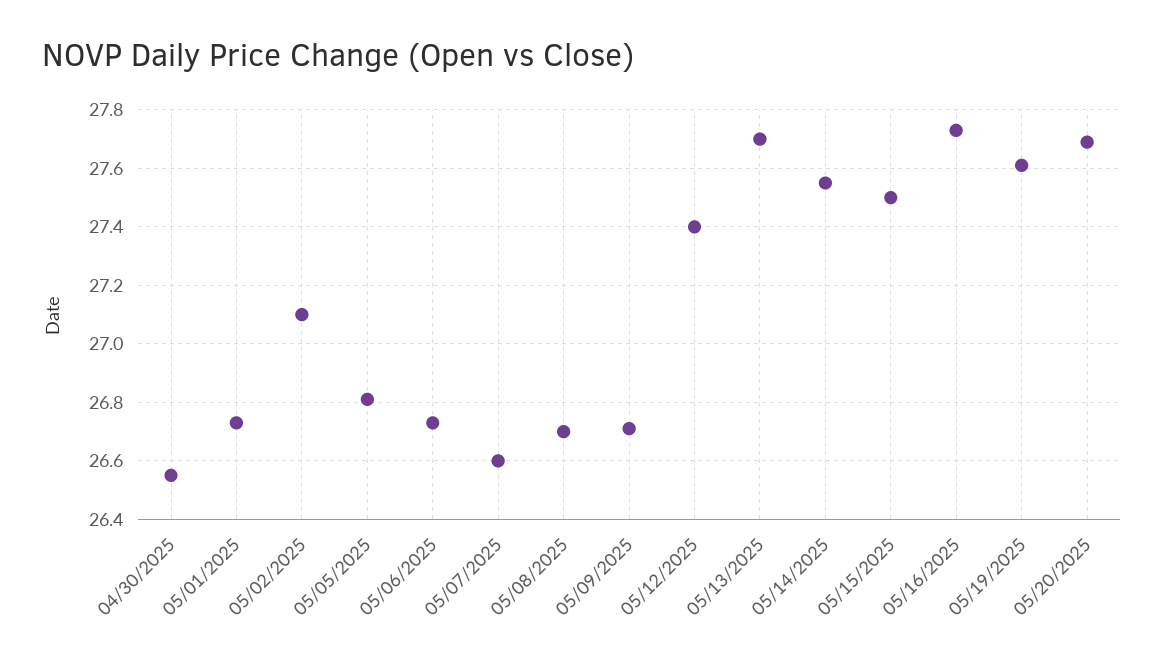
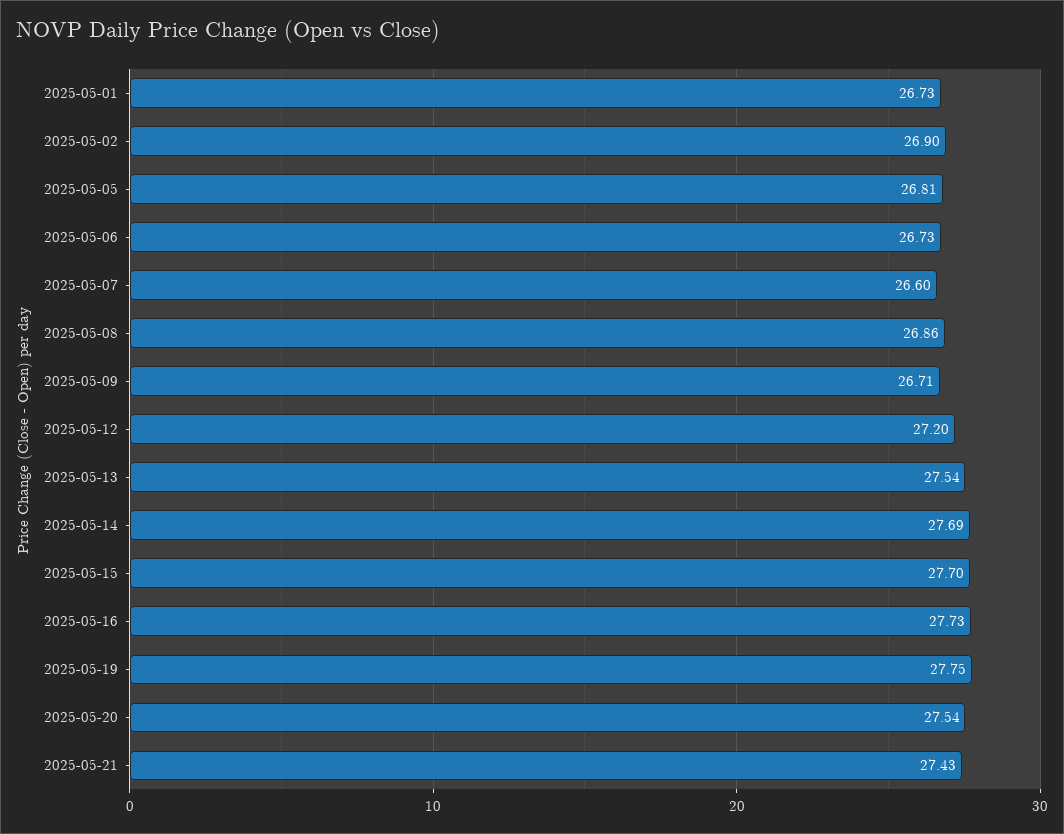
04/30/2025: 26.55 -> none
05/02/2025: 27.1 -> 26.9
05/08/2025: 26.7 -> 26.86
05/12/2025: 27.4 -> 27.2
05/13/2025: 27.7 -> 27.54
05/14/2025: 27.55 -> 27.69
05/15/2025: 27.5 -> 27.7
05/19/2025: 27.6 -> 27.75
05/20/2025: 27.7 -> 27.54
2025-05-21: none -> 27.43

